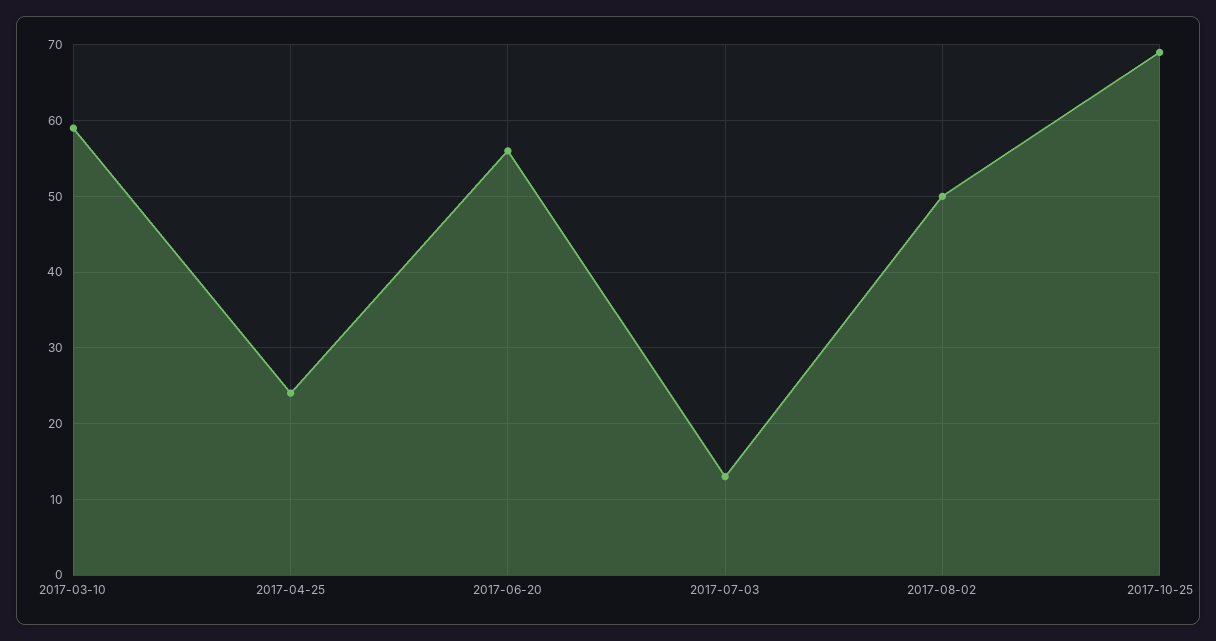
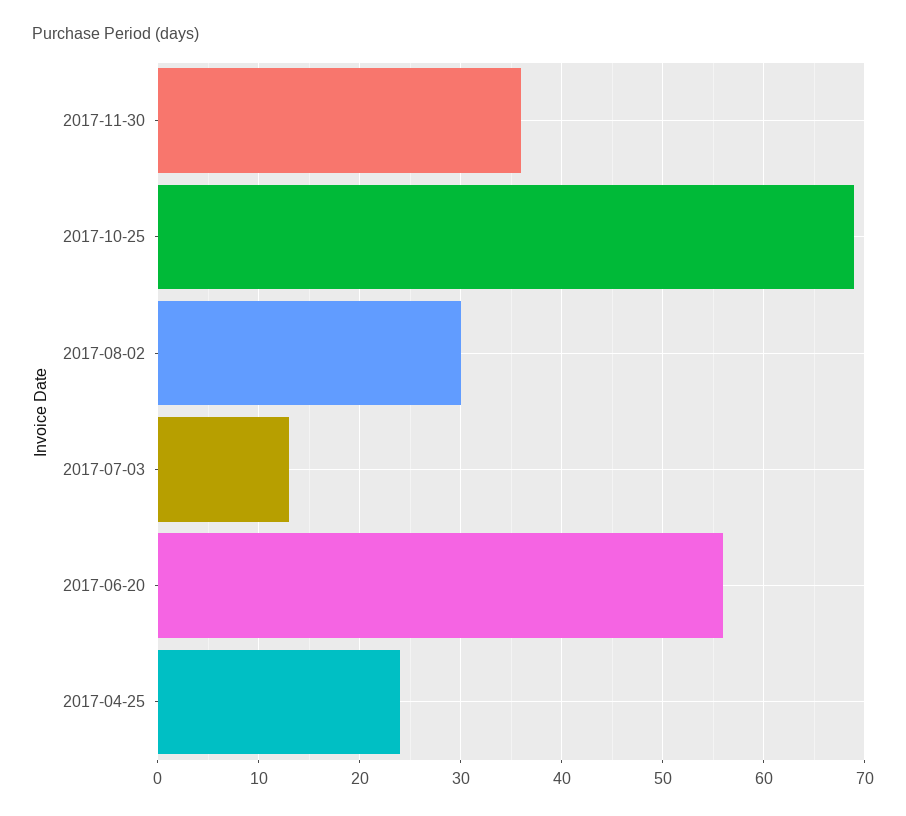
2017-03-10: 59 -> none
2017-08-02: 50 -> 30
2017-11-30: none -> 36

